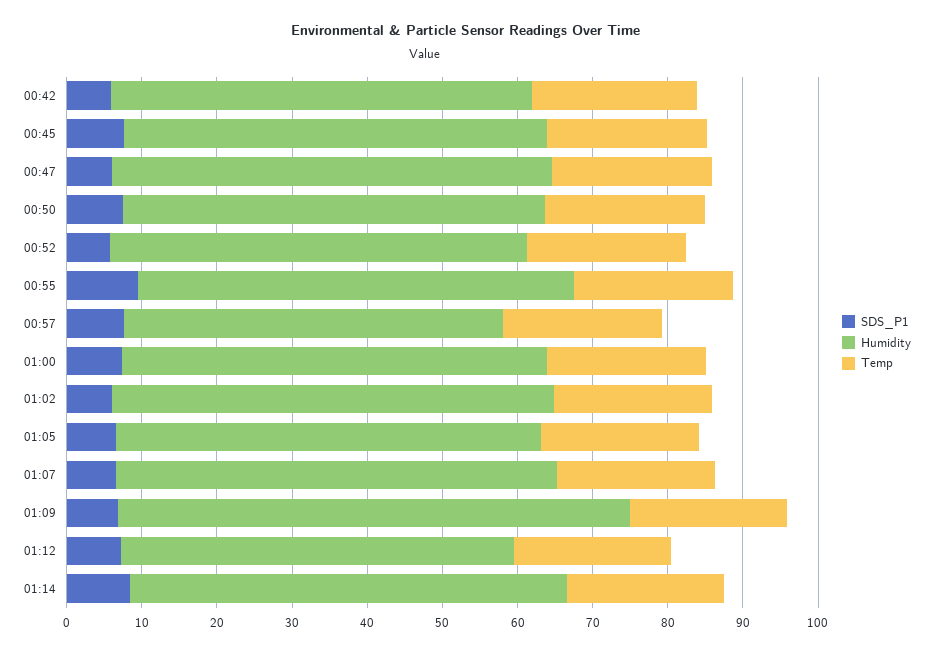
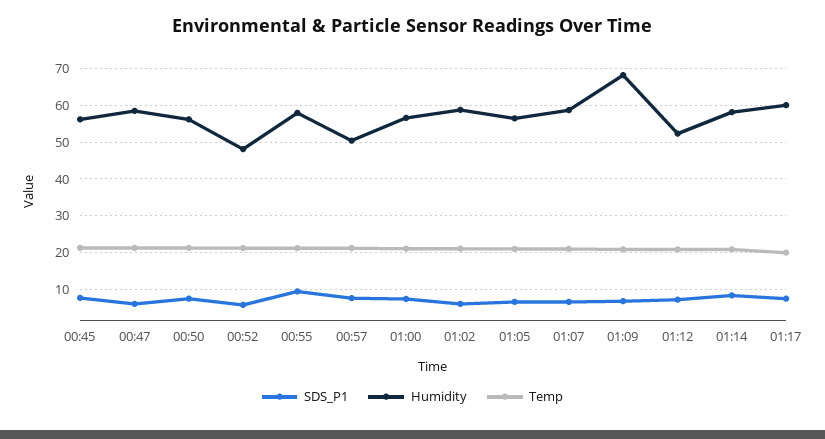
SDS_P1, 00:42: 6 -> none
Humidity, 00:42: 56 -> none
Temp, 00:42: 22 -> none
Humidity, 00:52: 56 -> 48
SDS_P1, 01:17: none -> 8
Humidity, 01:17: none -> 60
Temp, 01:17: none -> 20

